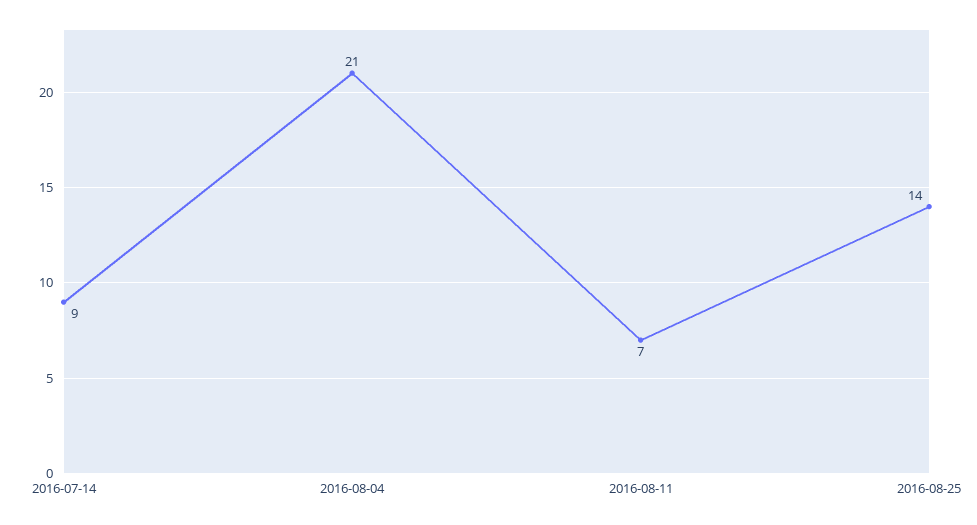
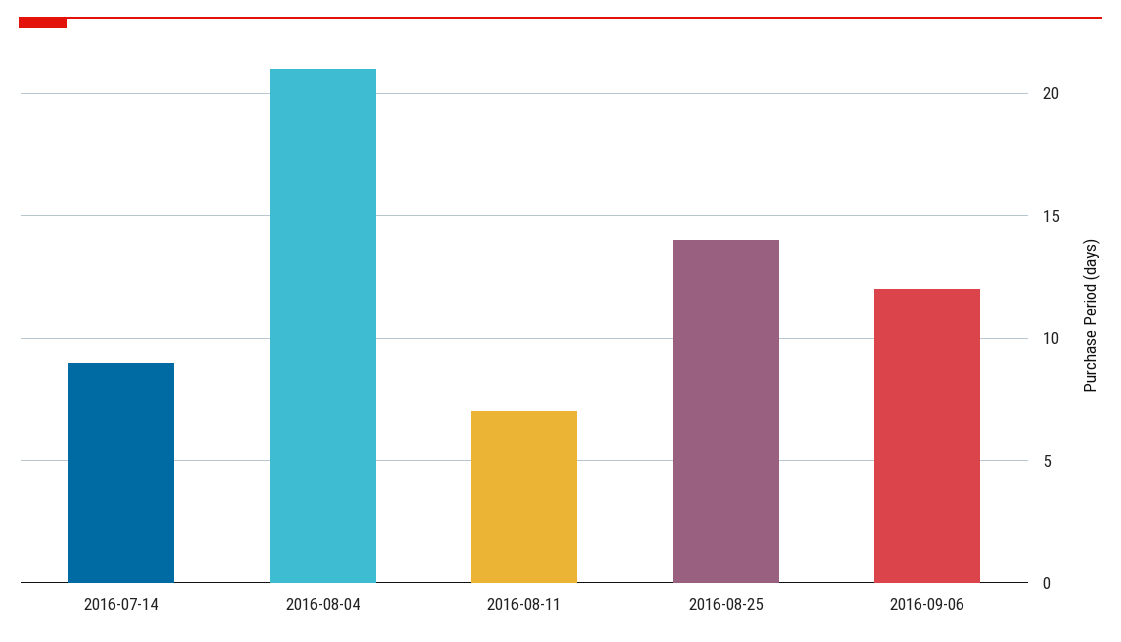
2016-09-06: none -> 12

